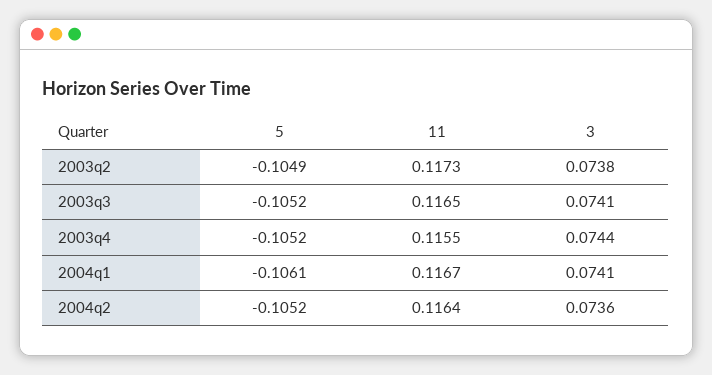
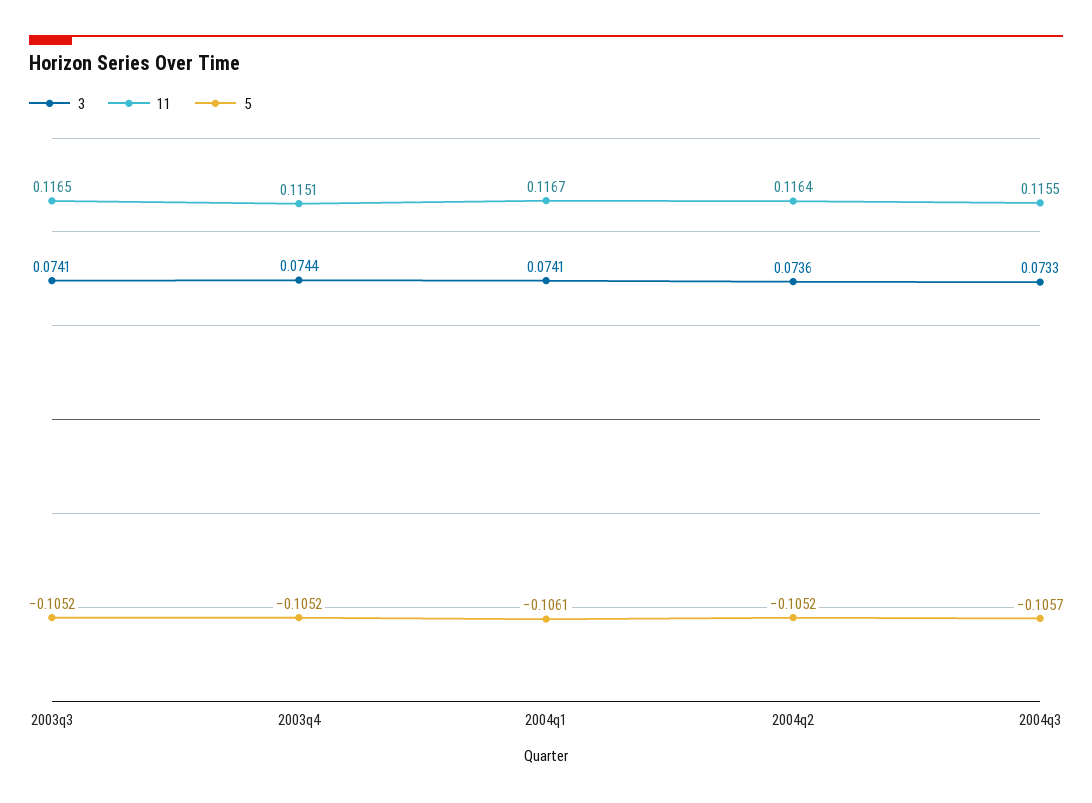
5, 2003q2: -0.1049 -> none
11, 2003q2: 0.1173 -> none
3, 2003q2: 0.0738 -> none
11, 2003q4: 0.1155 -> 0.1151
3, 2004q3: none -> 0.0733
11, 2004q3: none -> 0.1155
5, 2004q3: none -> -0.1057

